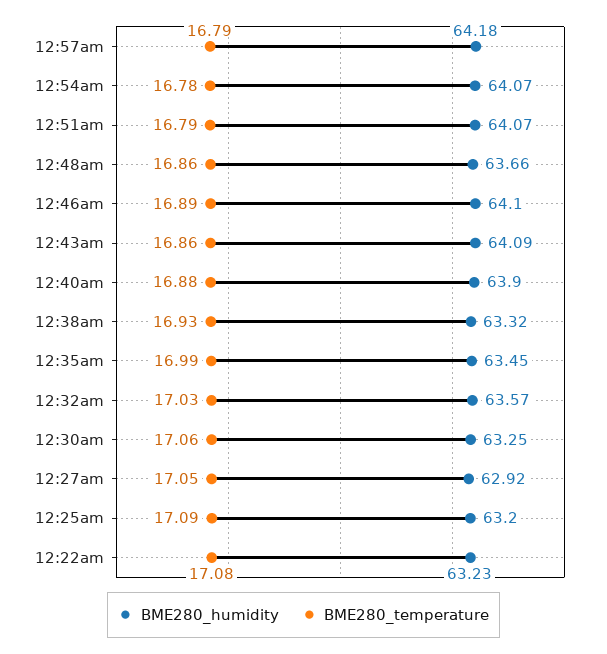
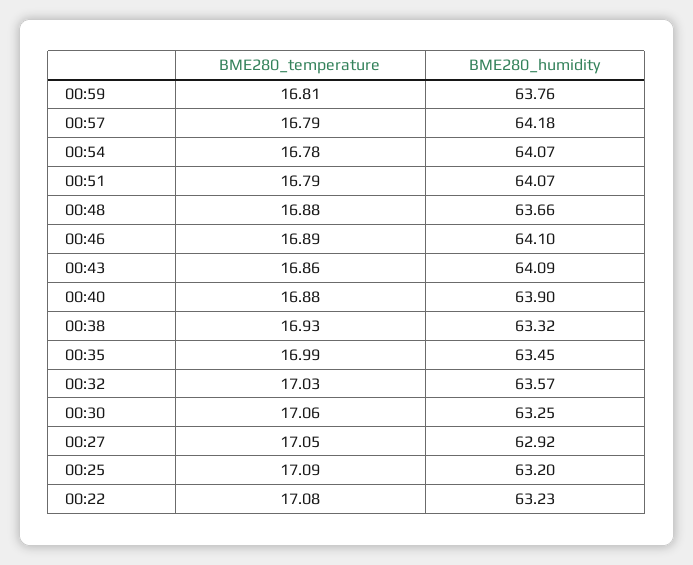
BME280_temperature, 12:48am: 16.86 -> 16.88
BME280_temperature, 00:59: none -> 16.81
BME280_humidity, 00:59: none -> 63.76

